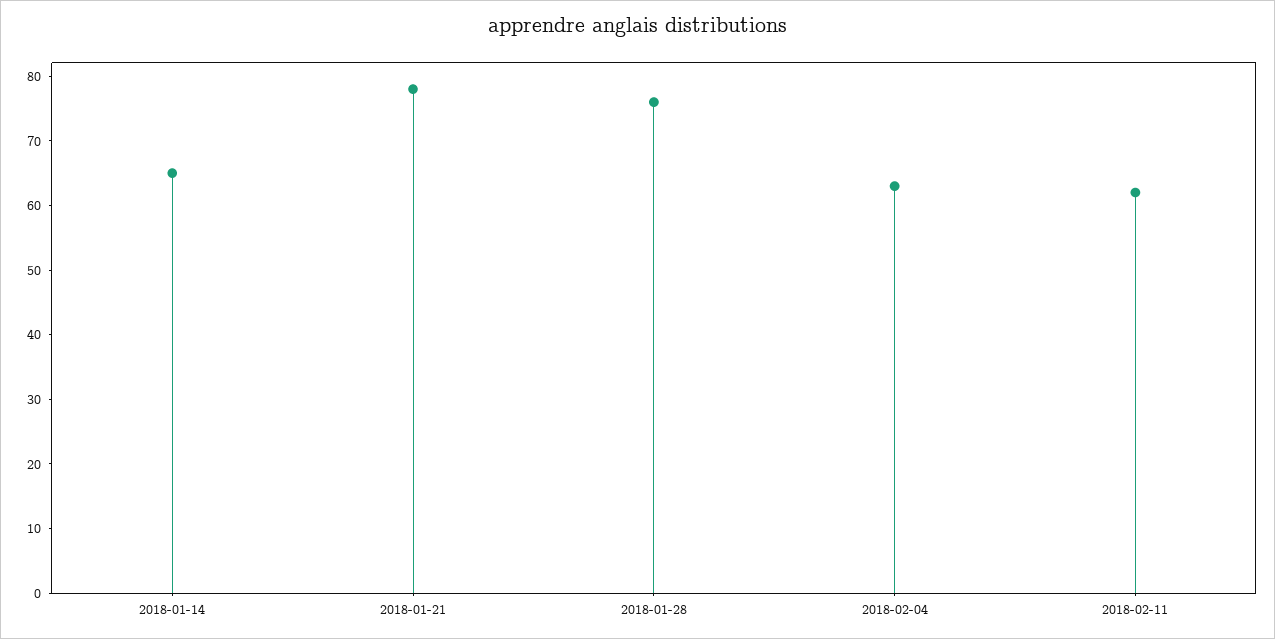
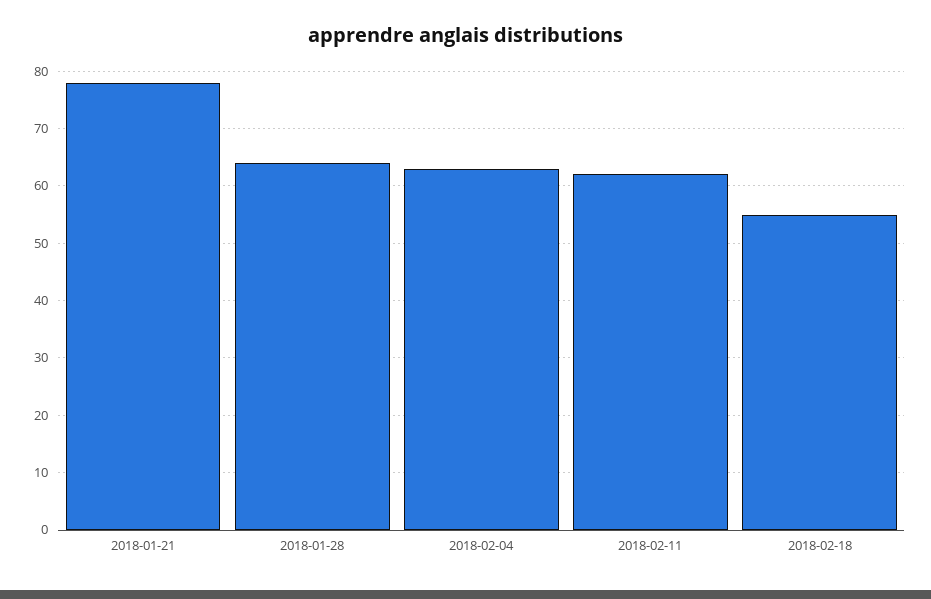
2018-01-14: 65 -> none
2018-01-28: 75 -> 65
2018-02-18: none -> 55

